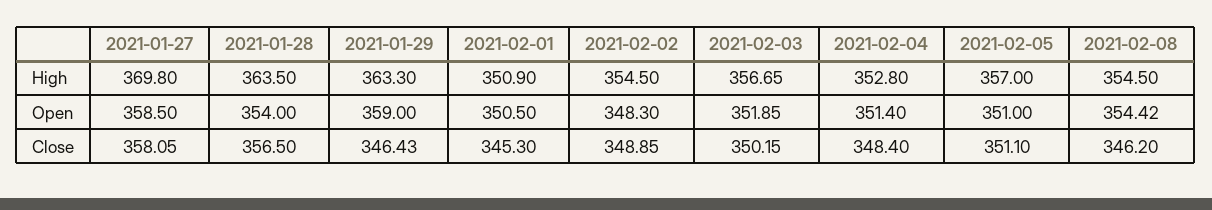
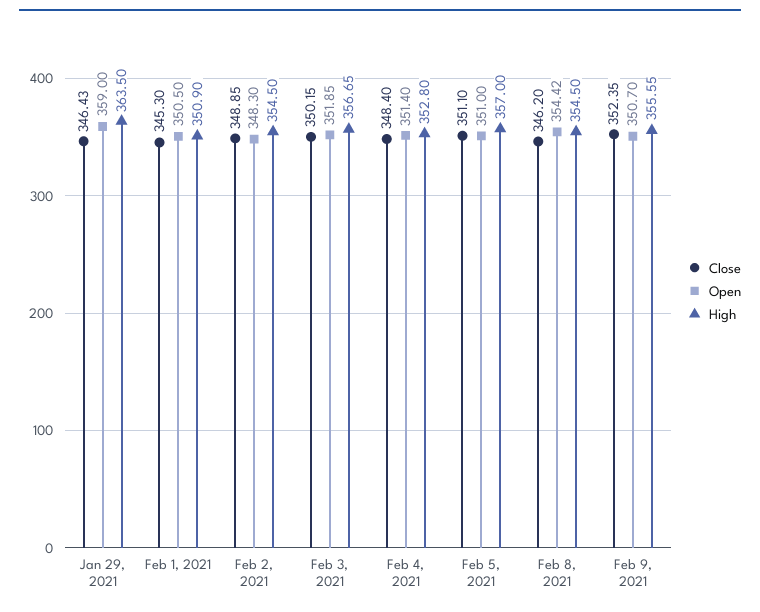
High, 2021-01-27: 369.8 -> none
High, 2021-01-28: 363.5 -> none
High, 2021-01-29: 363.3 -> 363.5
Open, 2021-01-27: 358.5 -> none
Open, 2021-01-28: 354 -> none
Close, 2021-01-27: 358.05 -> none
Close, 2021-01-28: 356.5 -> none
Close, Feb 9, 2021: none -> 352.35
Open, Feb 9, 2021: none -> 350.7
High, Feb 9, 2021: none -> 355.55

